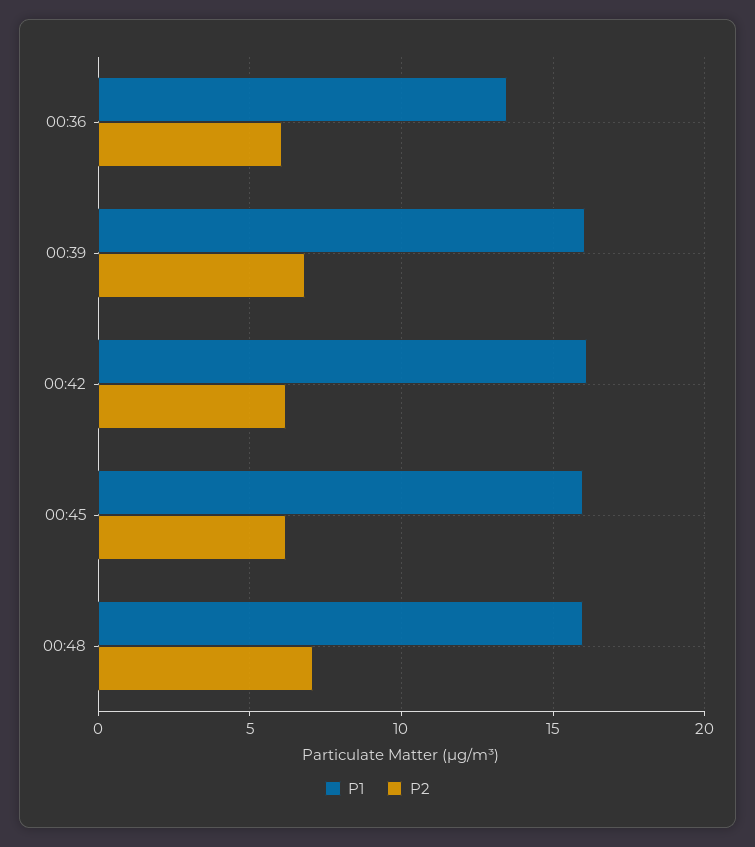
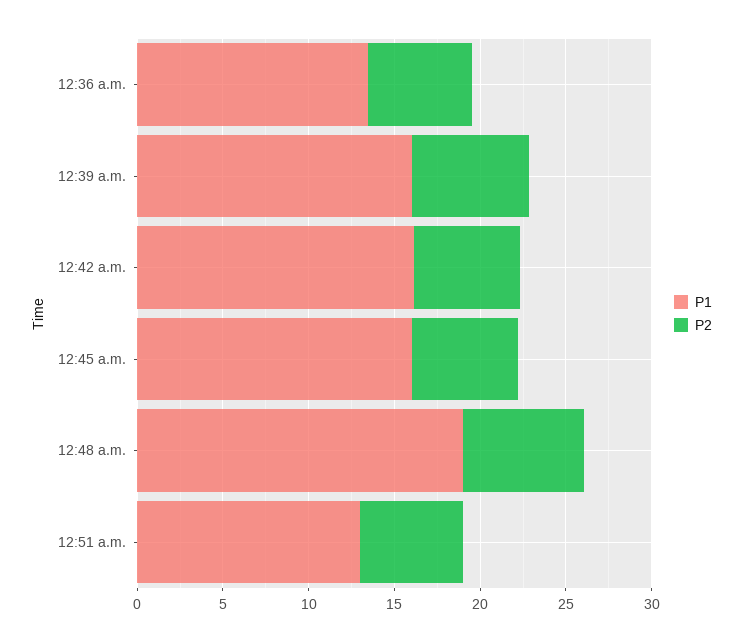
P1, 00:48: 16 -> 19
P1, 12:51 a.m.: none -> 13
P2, 12:51 a.m.: none -> 6

